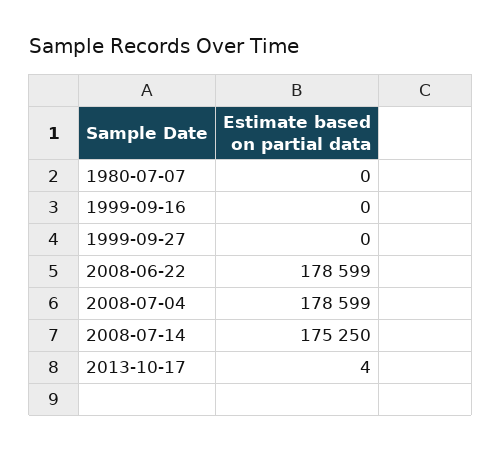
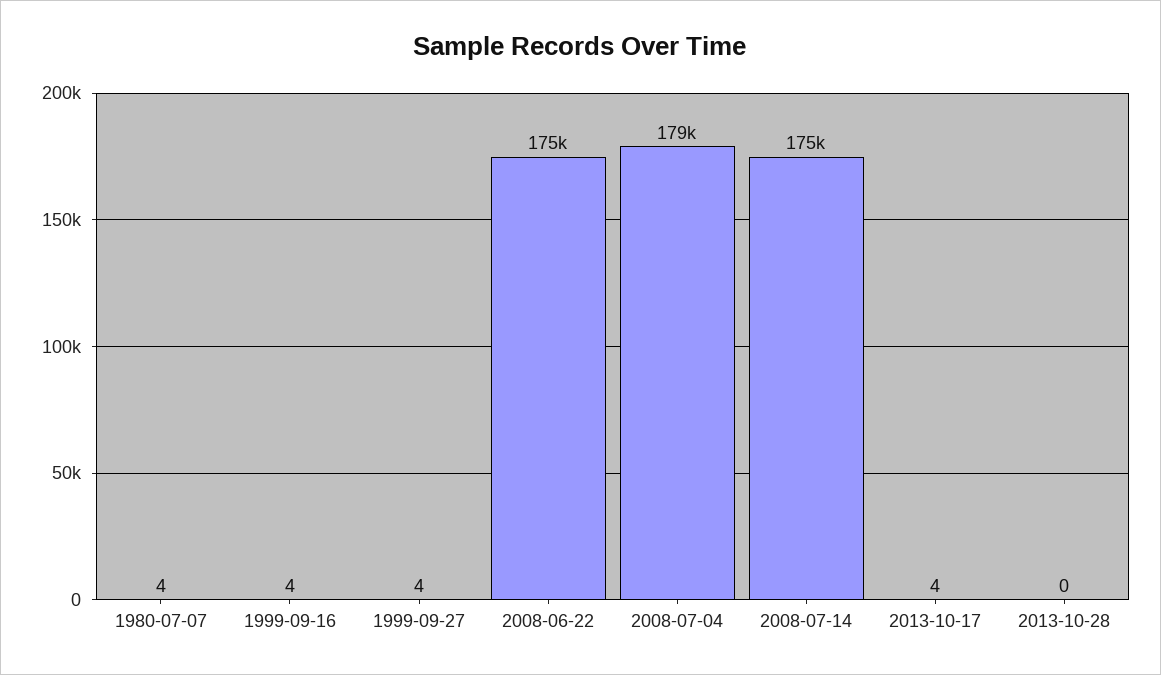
1980-07-07: 0 -> 4
1999-09-16: 0 -> 4
1999-09-27: 0 -> 4
2008-06-22: 178599 -> 175000
2013-10-28: none -> 0

